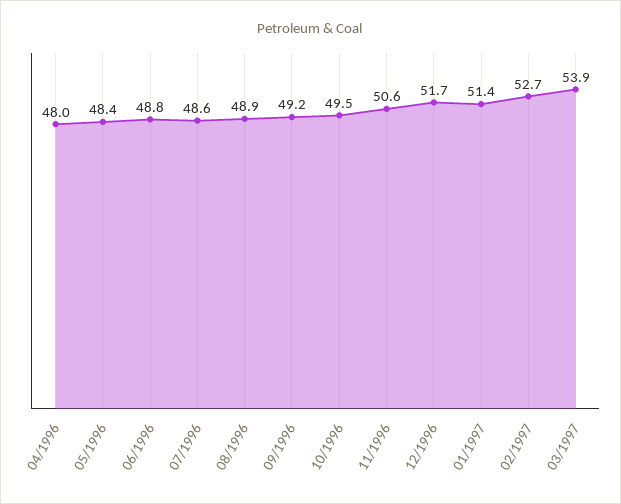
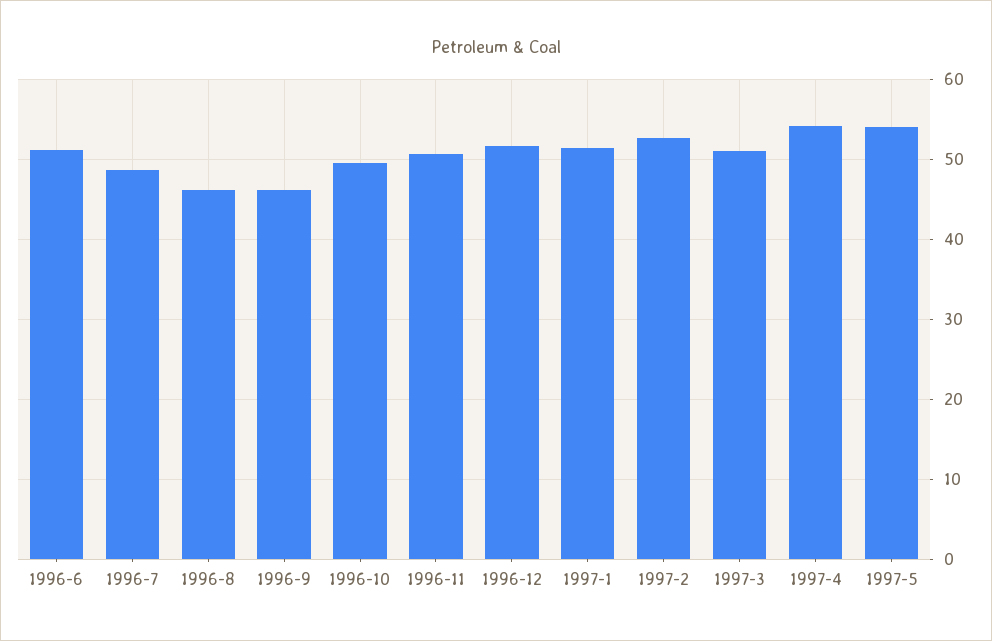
04/1996: 48 -> none
05/1996: 48.4 -> none
06/1996: 48.8 -> 51
08/1996: 48.9 -> 46
09/1996: 49.2 -> 46
03/1997: 53.9 -> 51
1997-4: none -> 54
1997-5: none -> 54

